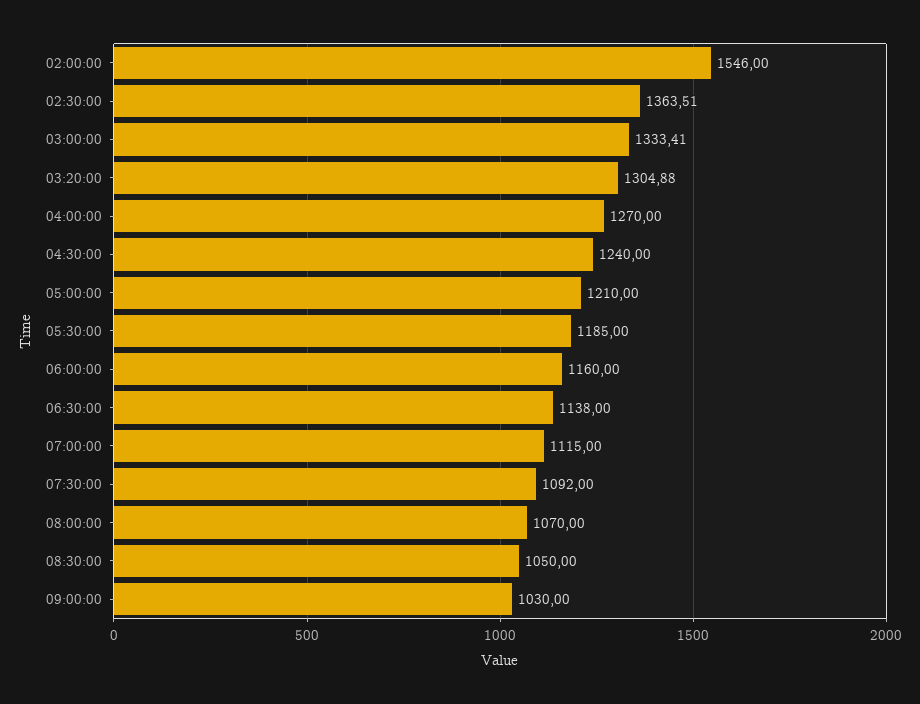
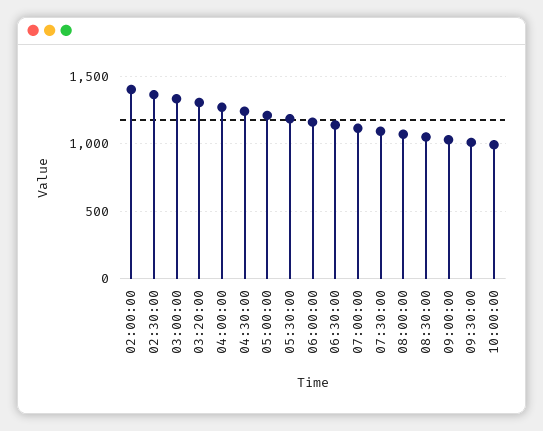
02:00:00: 1546 -> 1400
09:30:00: none -> 1000
10:00:00: none -> 1000

